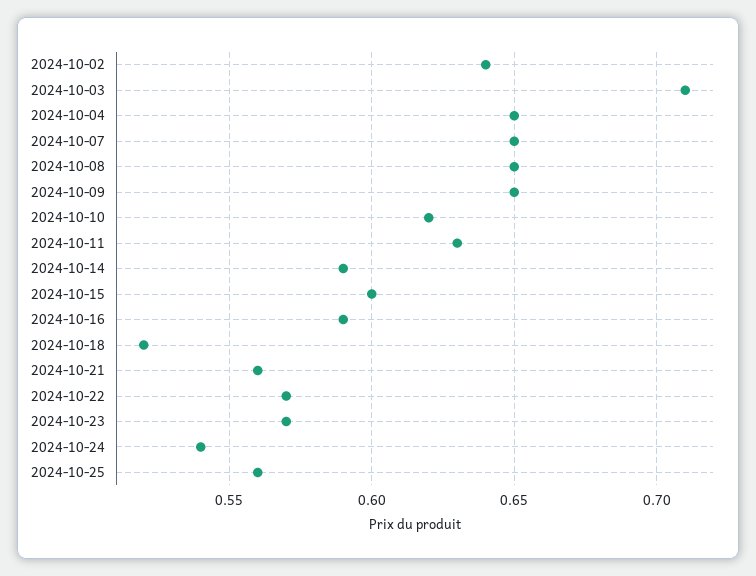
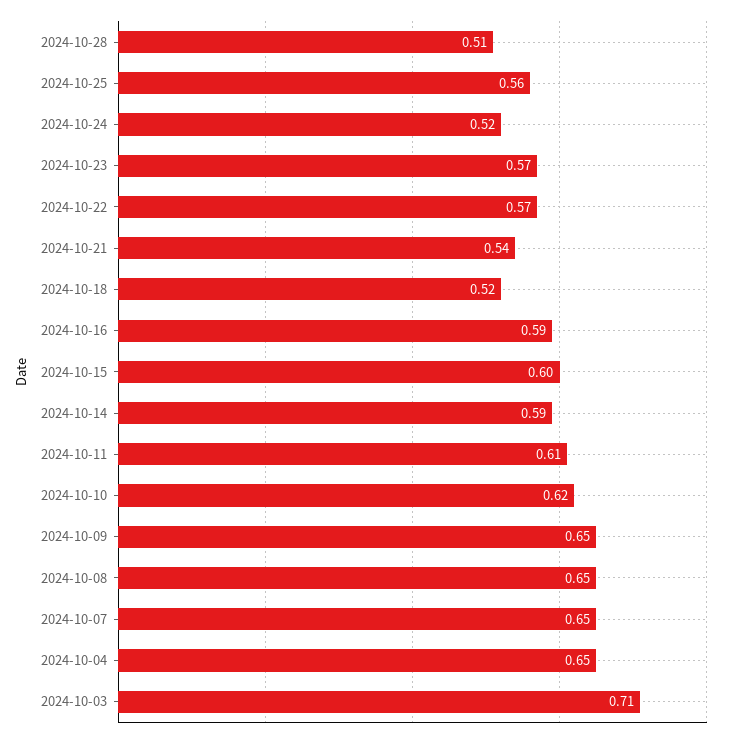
2024-10-02: 0.64 -> none
2024-10-11: 0.63 -> 0.61
2024-10-21: 0.56 -> 0.54
2024-10-24: 0.54 -> 0.52
2024-10-28: none -> 0.51

